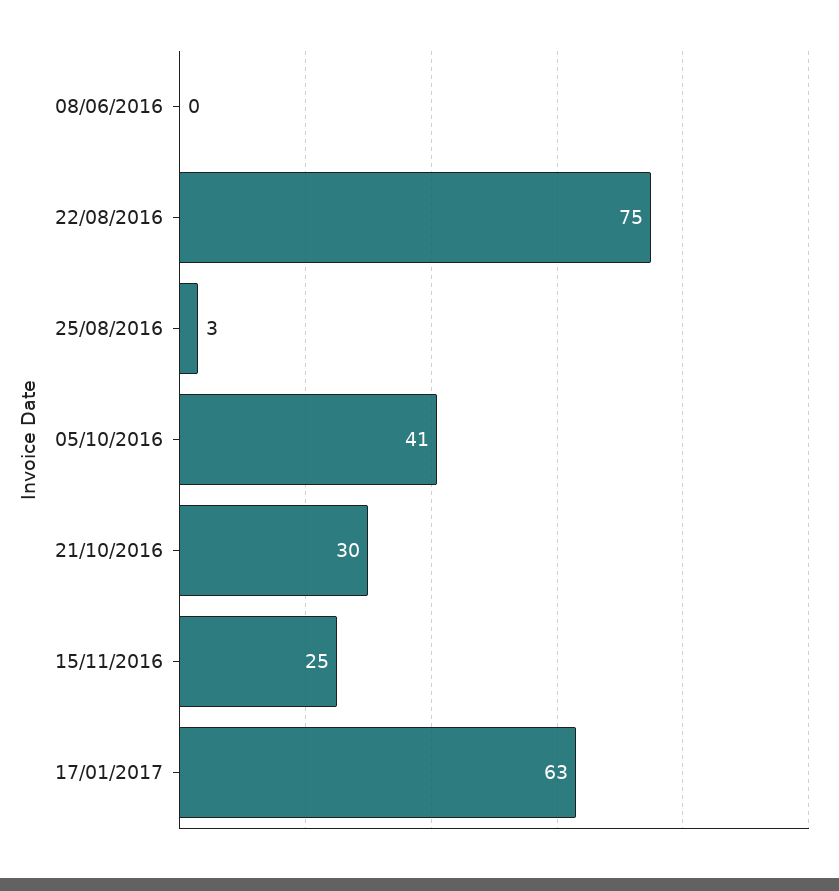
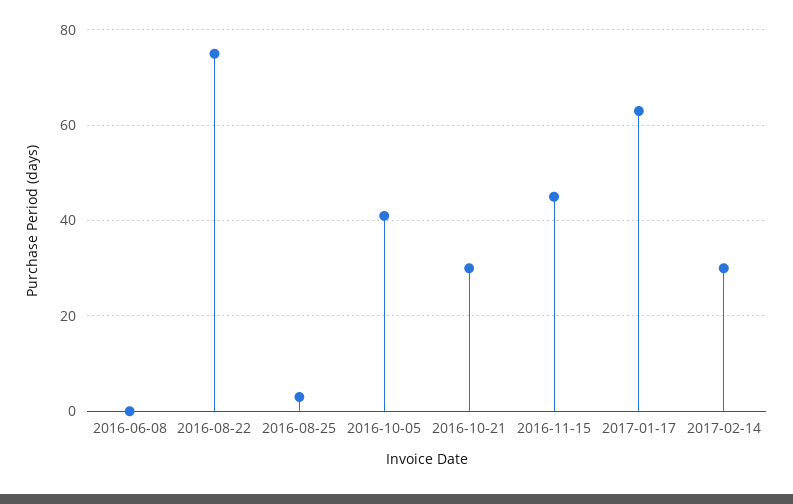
15/11/2016: 25 -> 45
2017-02-14: none -> 30

